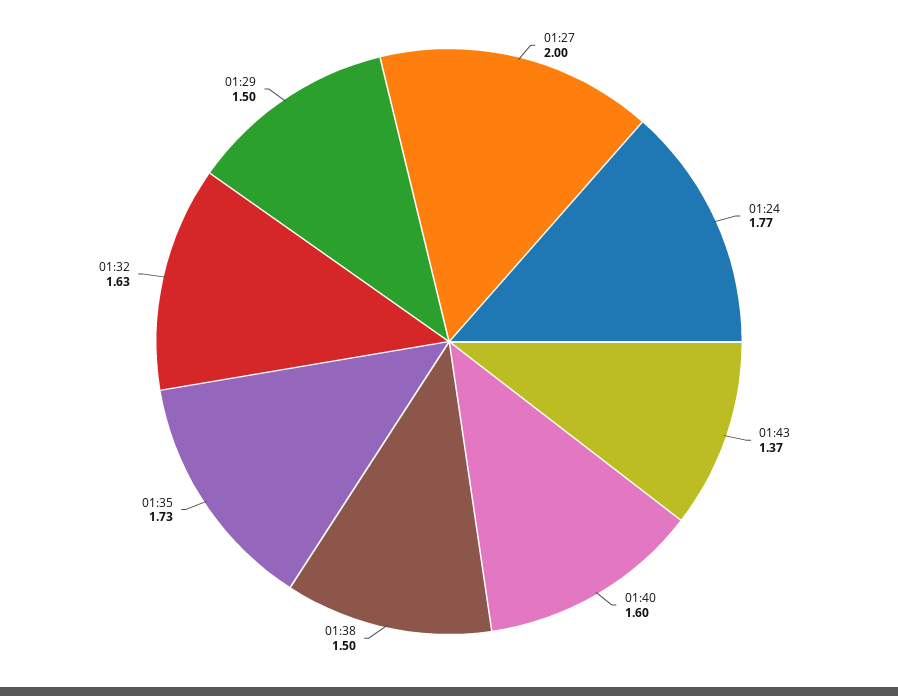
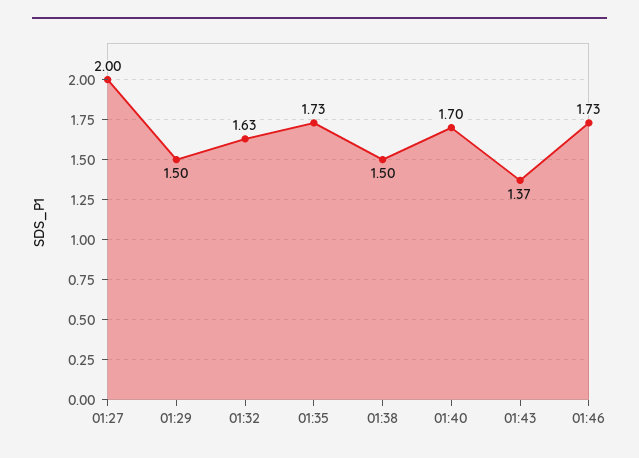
01:24: 1.77 -> none
01:40: 1.6 -> 1.7
01:46: none -> 1.73

